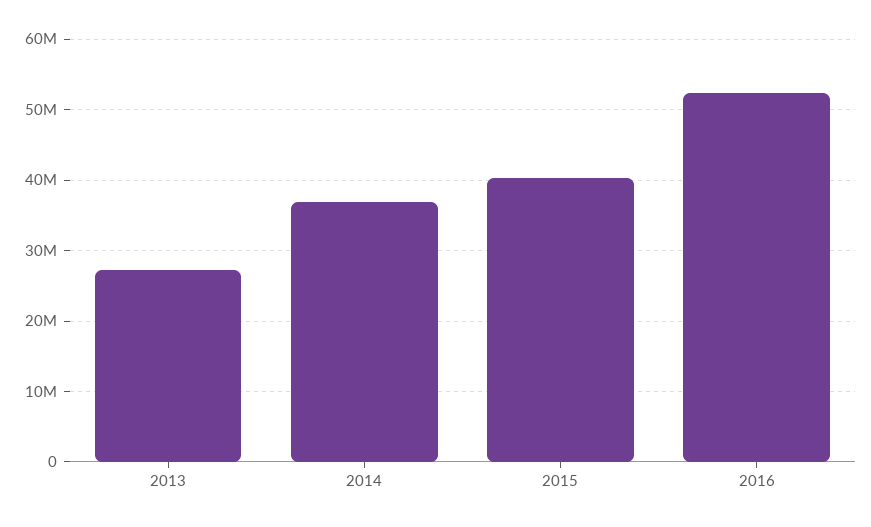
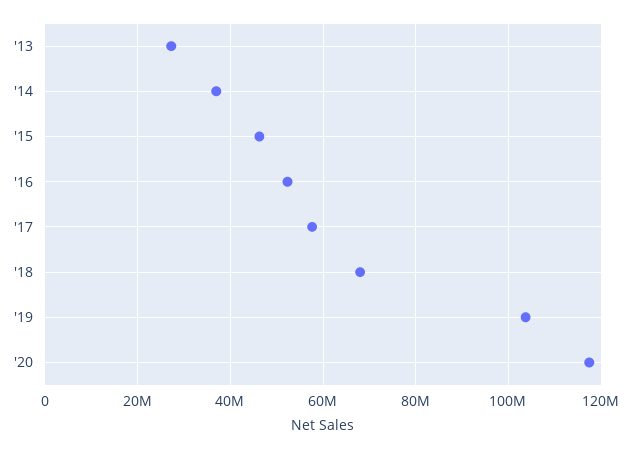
2015: 40000000 -> 46000000
'17: none -> 58000000
'18: none -> 68000000
'19: none -> 104000000
'20: none -> 118000000

